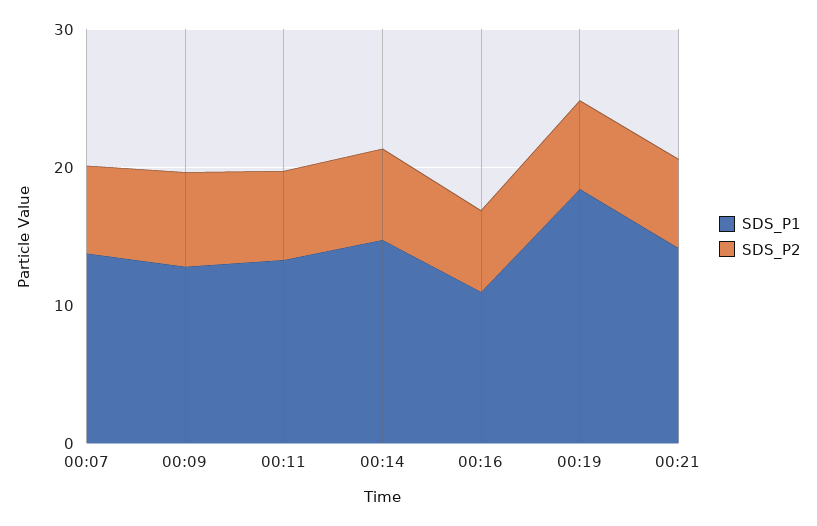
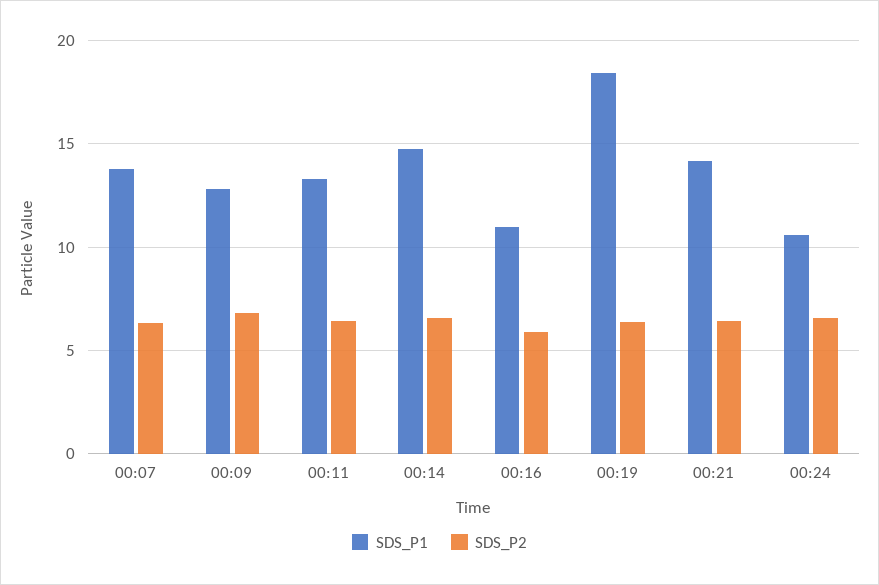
SDS_P1, 00:24: none -> 10.5
SDS_P2, 00:24: none -> 6.5

